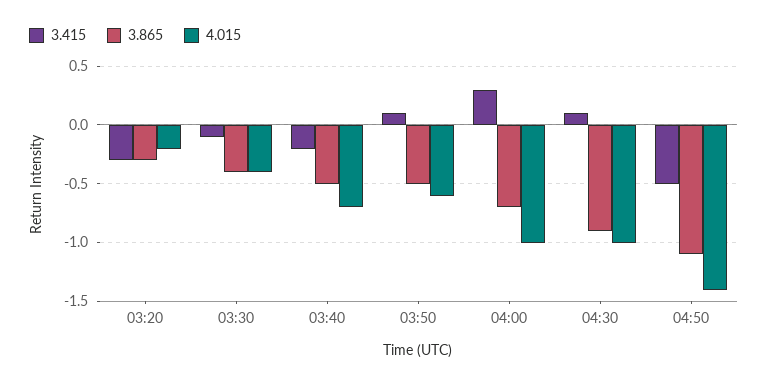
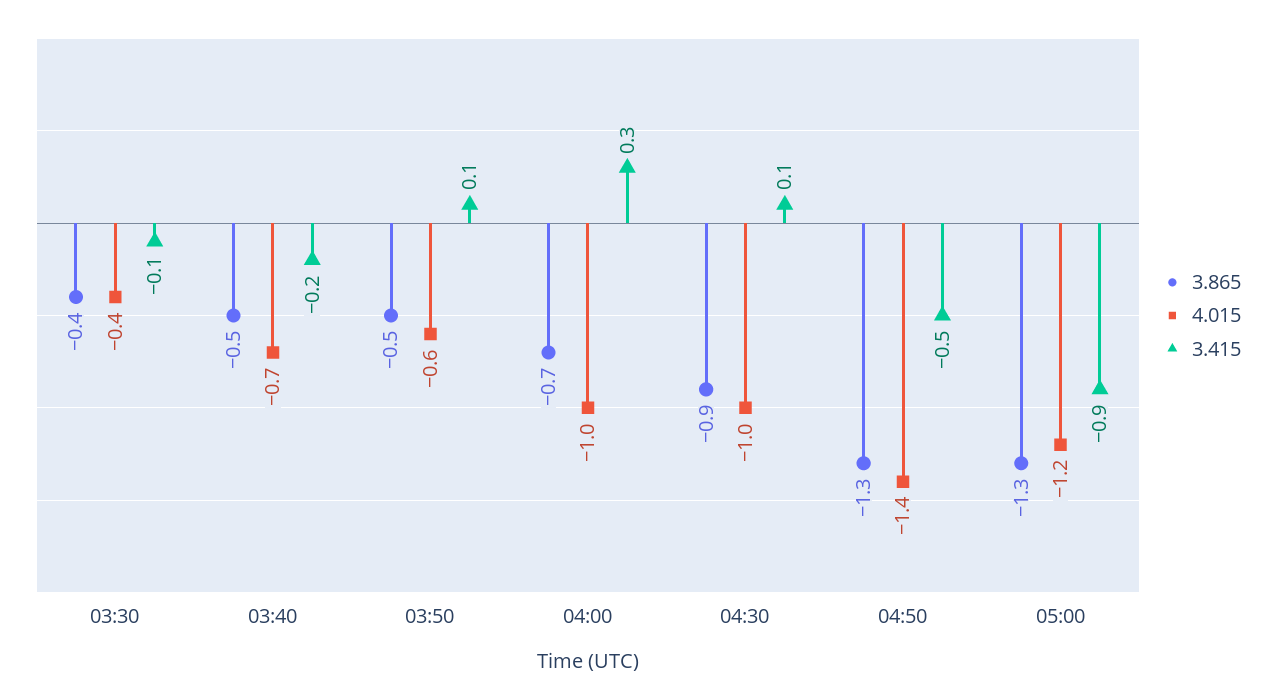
3.415, 03:20: -0.3 -> none
3.865, 03:20: -0.3 -> none
4.015, 03:20: -0.2 -> none
3.865, 04:50: -1.1 -> -1.3
3.865, 05:00: none -> -1.3
4.015, 05:00: none -> -1.2
3.415, 05:00: none -> -0.9

